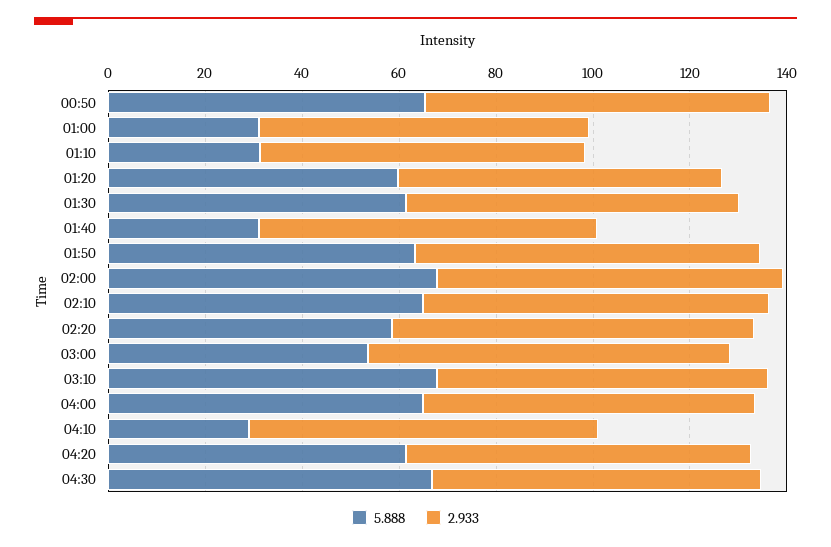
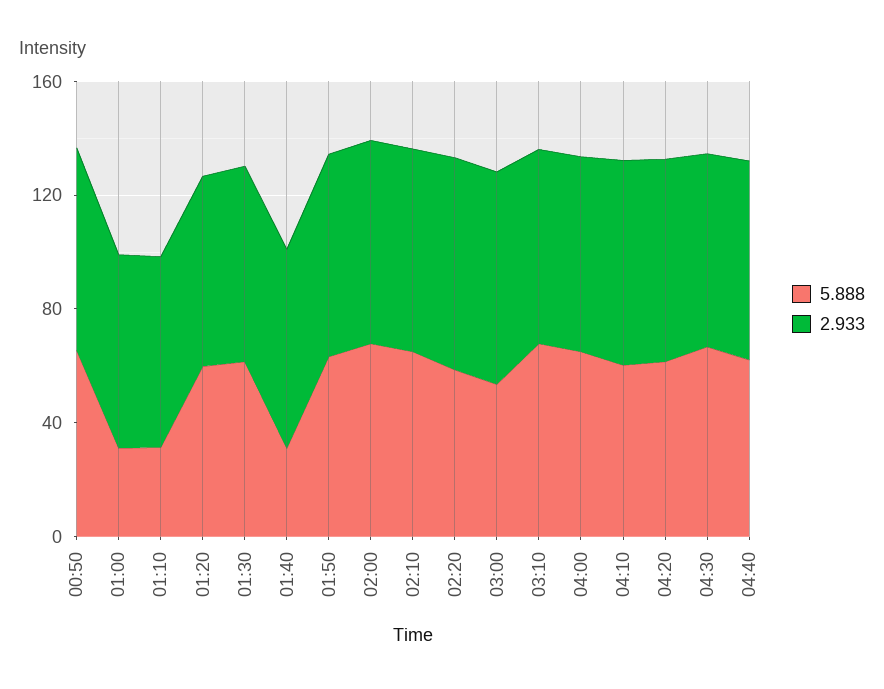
5.888, 04:10: 30 -> 60
5.888, 04:40: none -> 60
2.933, 04:40: none -> 70

